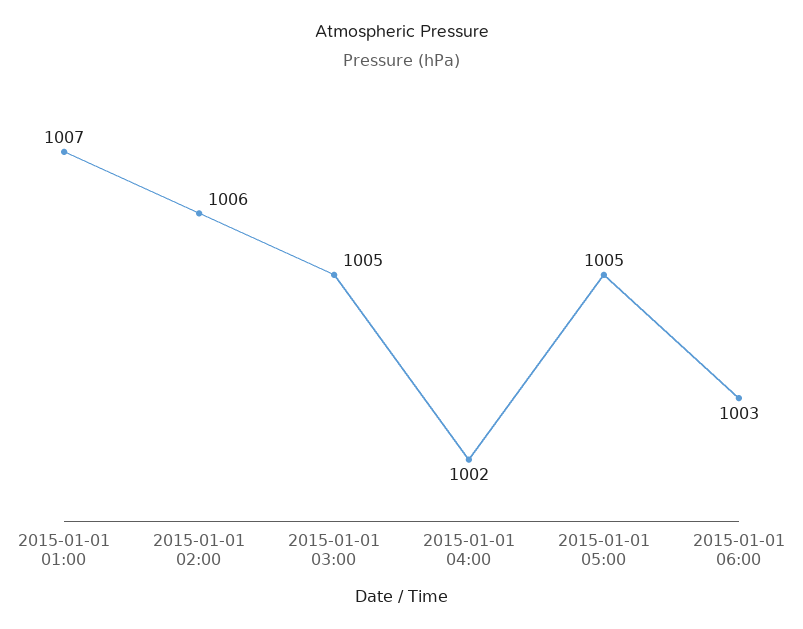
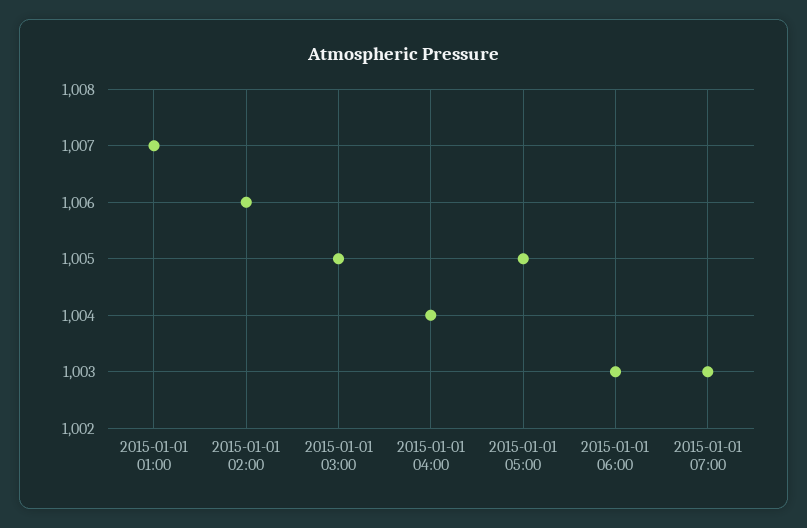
2015-01-01 04:00: 1002 -> 1004
2015-01-01 07:00: none -> 1003

